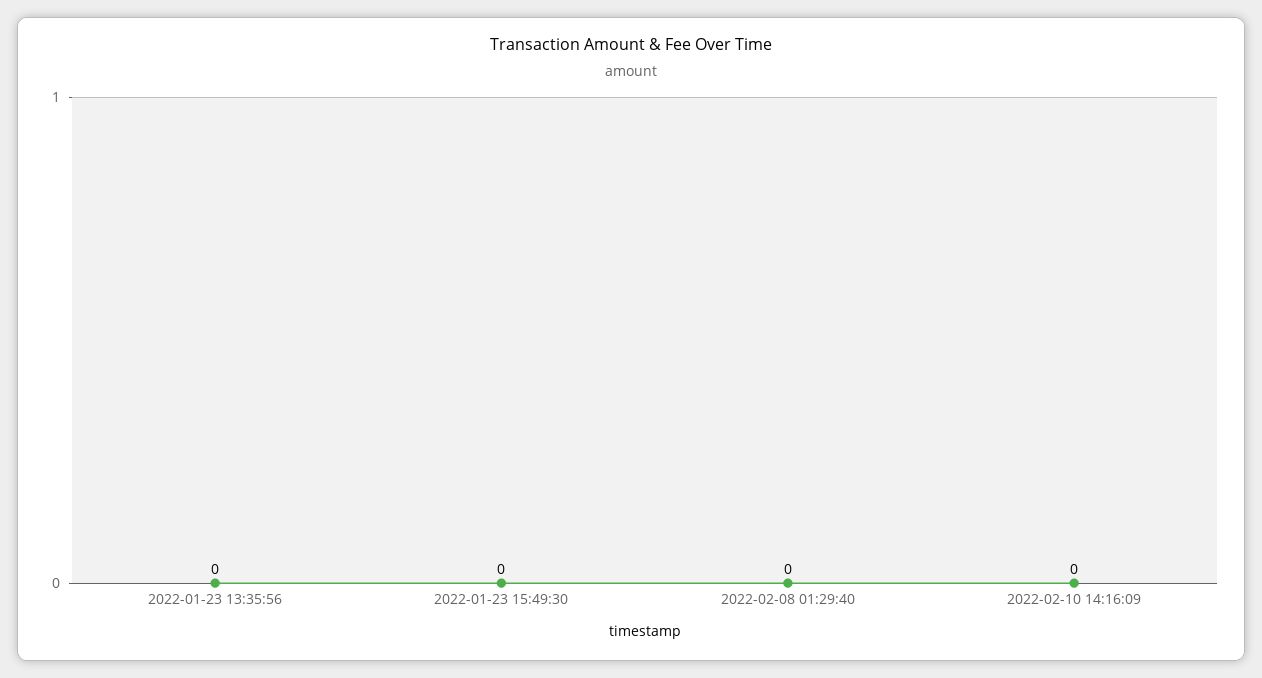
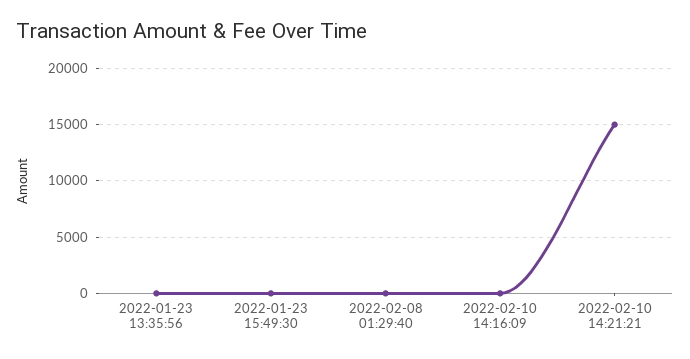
2022-02-10 14:21:21: none -> 15000

